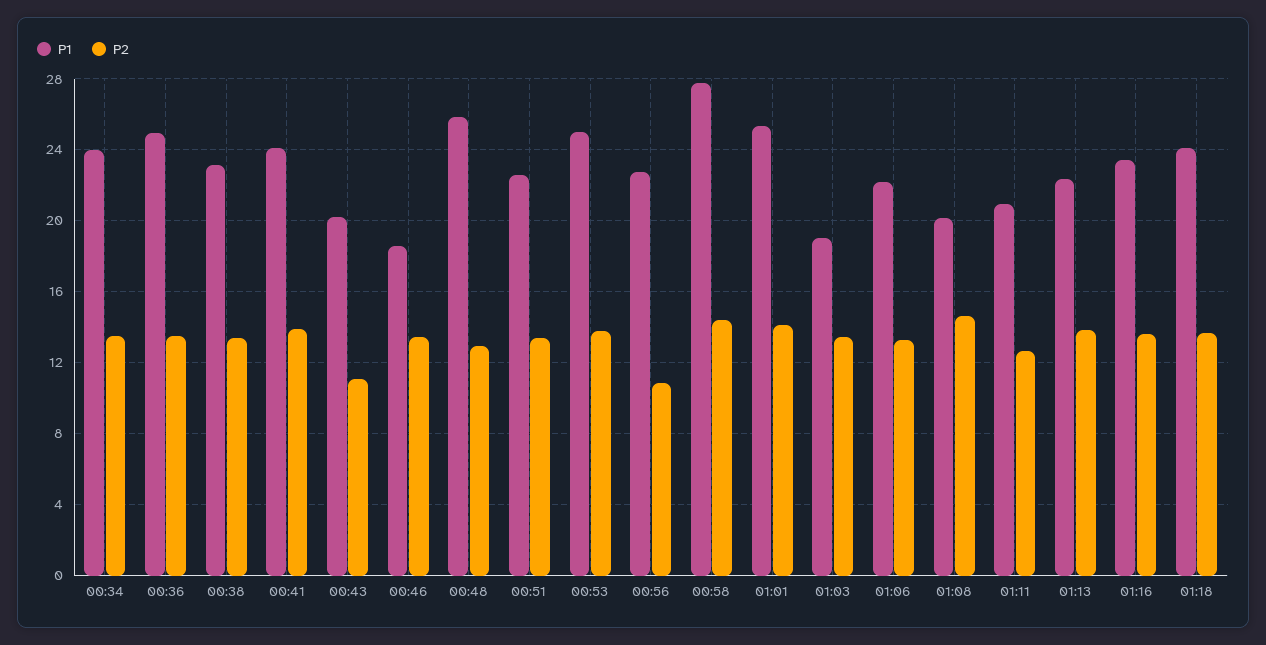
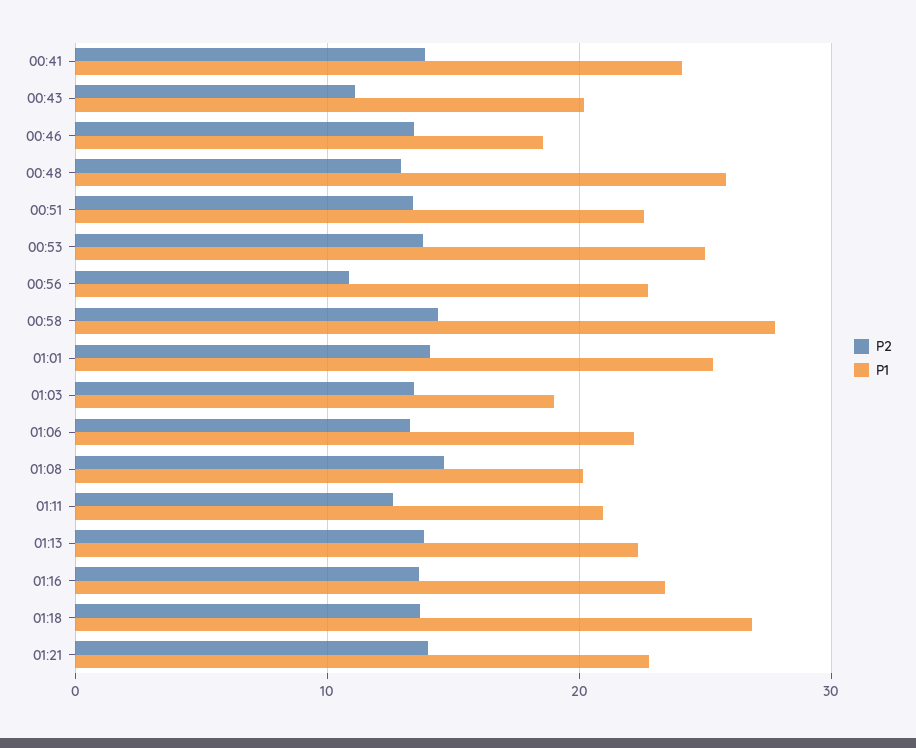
P1, 00:34: 24 -> none
P2, 00:34: 13.5 -> none
P1, 00:36: 25 -> none
P2, 00:36: 13.5 -> none
P1, 00:38: 23 -> none
P2, 00:38: 13.5 -> none
P1, 01:18: 24 -> 27
P2, 01:21: none -> 14
P1, 01:21: none -> 23

